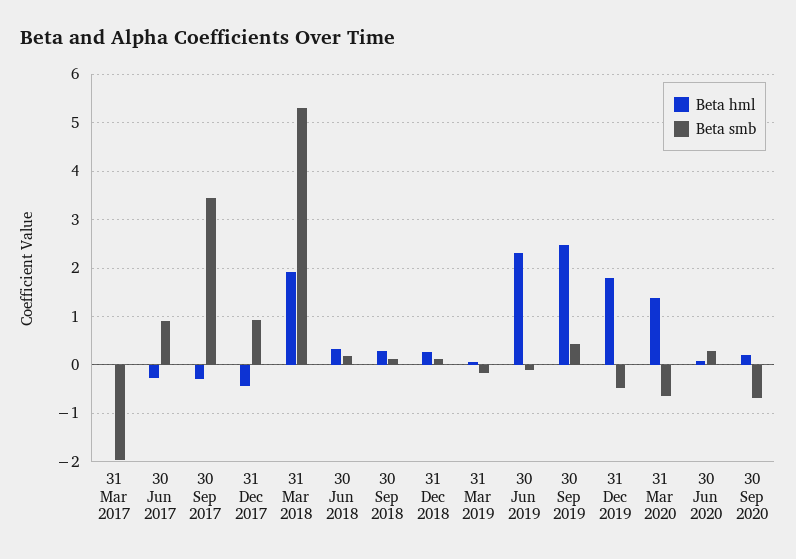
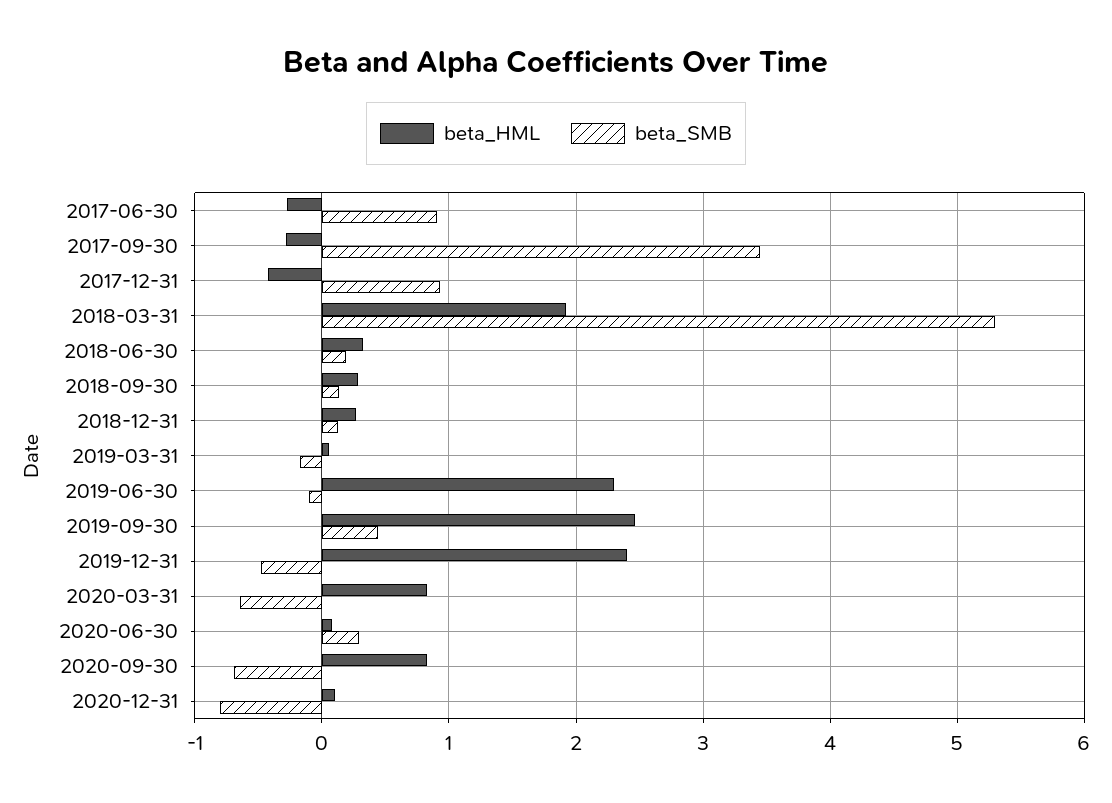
Beta hml, 31 Mar 2017: 0 -> none
Beta smb, 31 Mar 2017: -2 -> none
Beta hml, 31 Dec 2019: 1.8 -> 2.4
Beta hml, 31 Mar 2020: 1.4 -> 0.8
Beta hml, 30 Sep 2020: 0.2 -> 0.8
Beta hml, 2020-12-31: none -> 0.1
Beta smb, 2020-12-31: none -> -0.8

